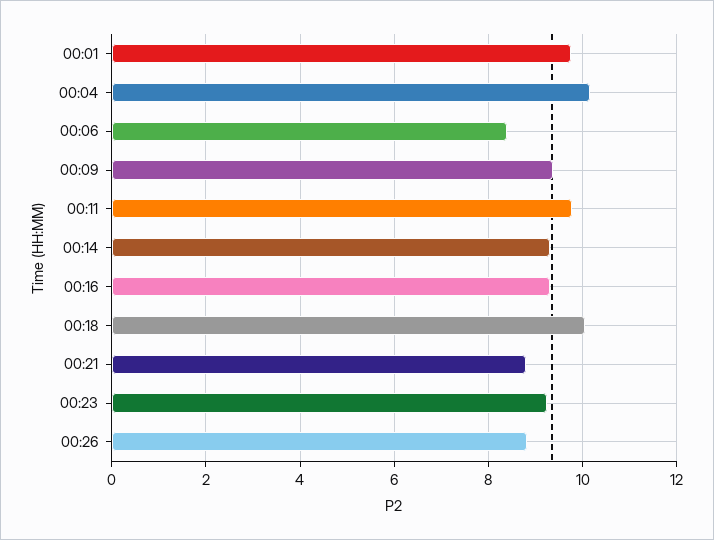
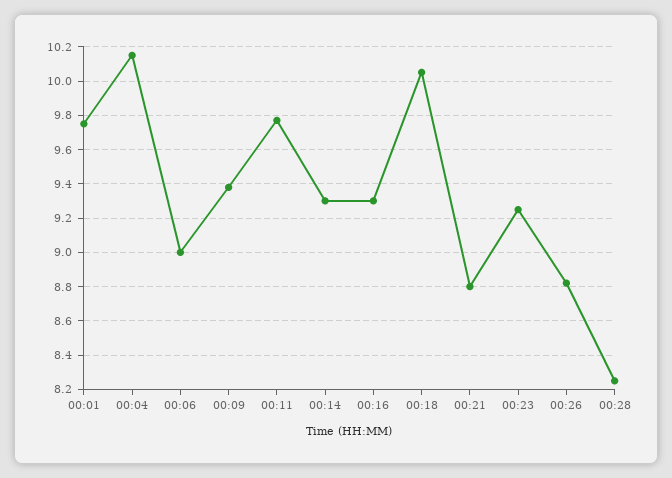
00:06: 8.4 -> 9
00:28: none -> 8.25

